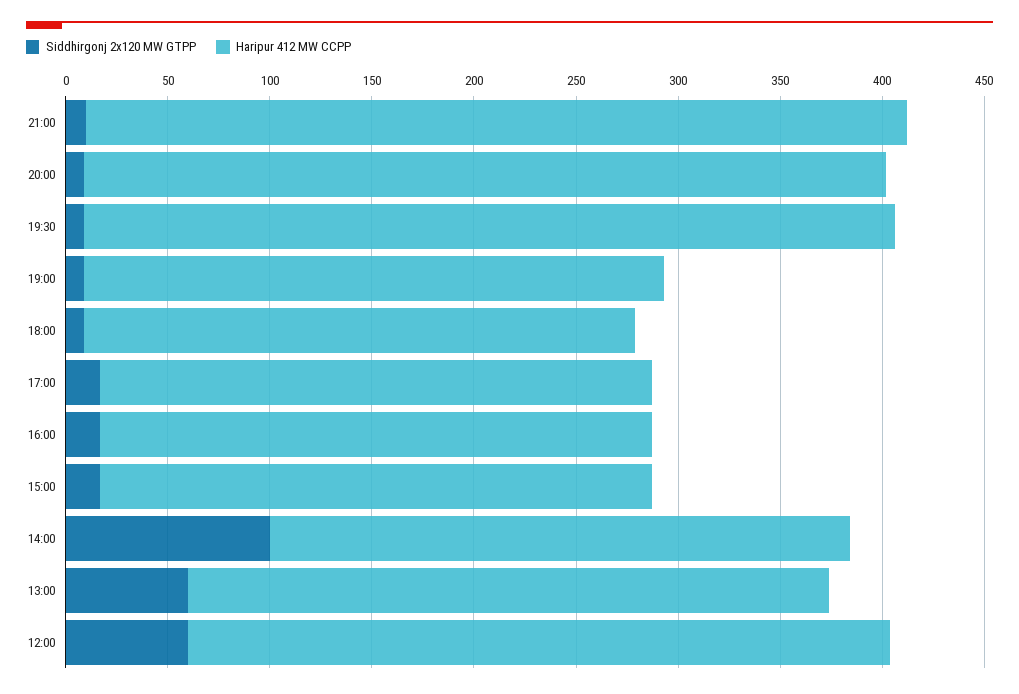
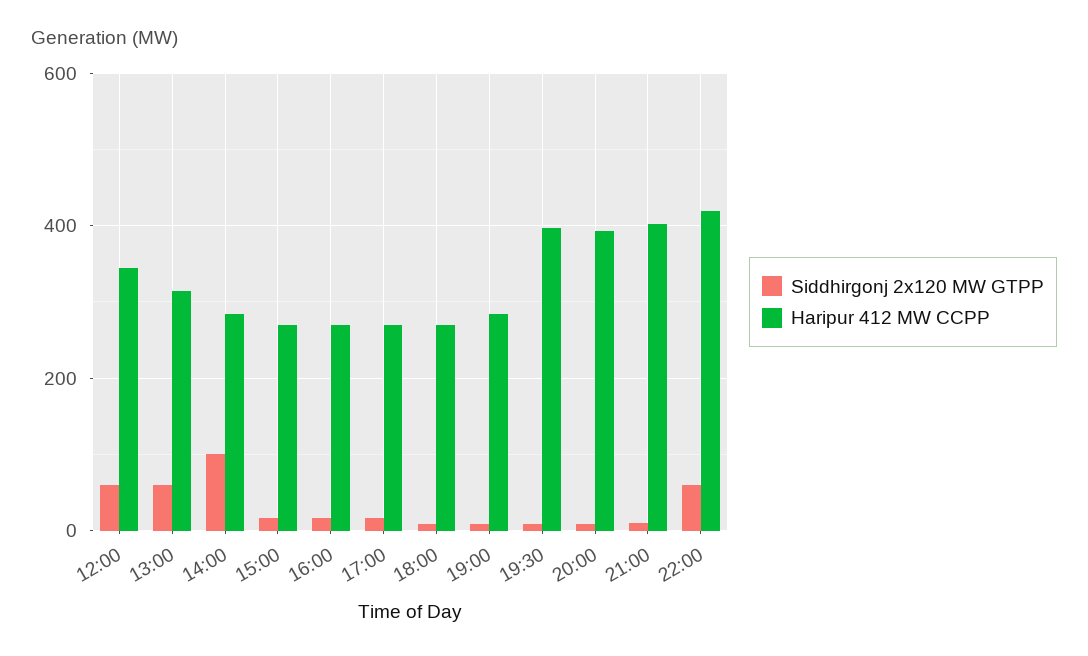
Siddhirgonj 2x120 MW GTPP, 22:00: none -> 60
Haripur 412 MW CCPP, 22:00: none -> 420

